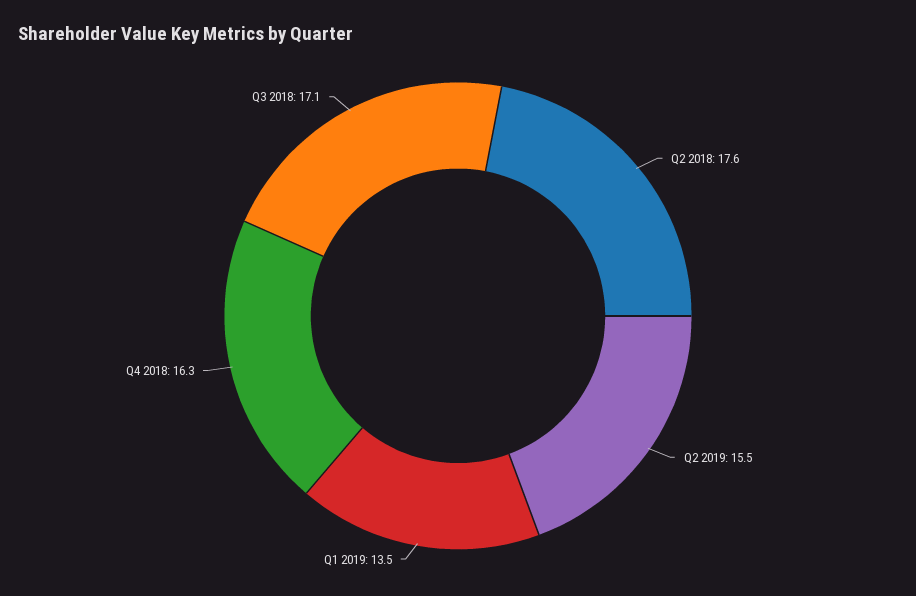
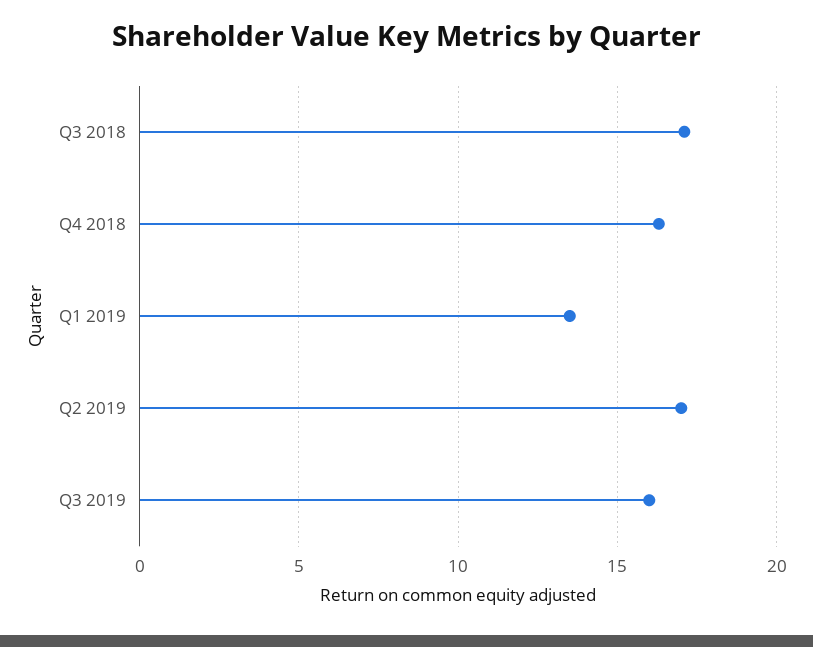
Q2 2018: 17.6 -> none
Q2 2019: 15.5 -> 17
Q3 2019: none -> 16

